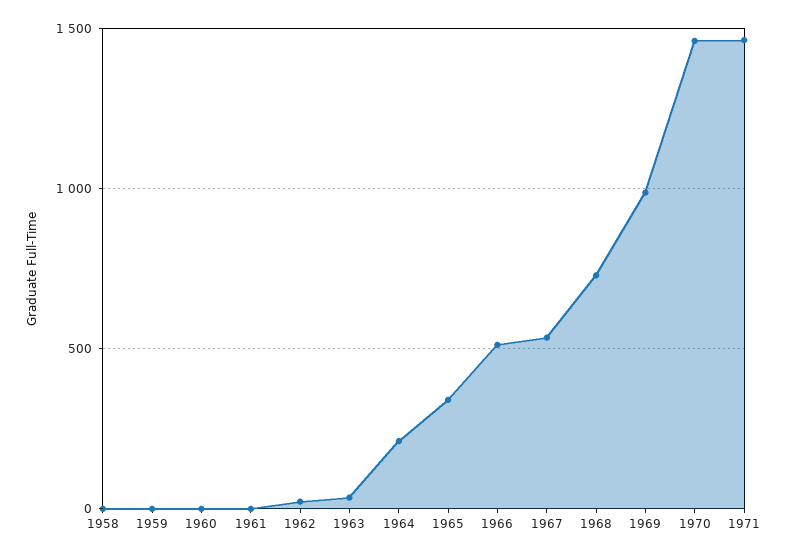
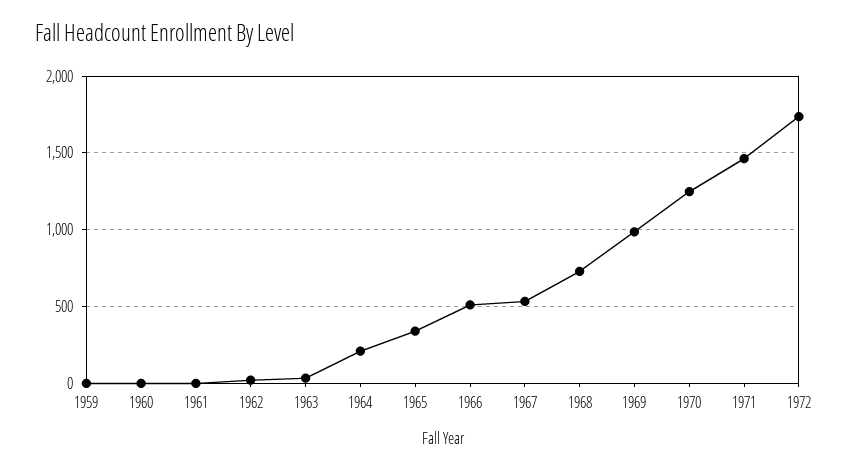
1958: 0 -> none
1970: 1450 -> 1250
1972: none -> 1750

